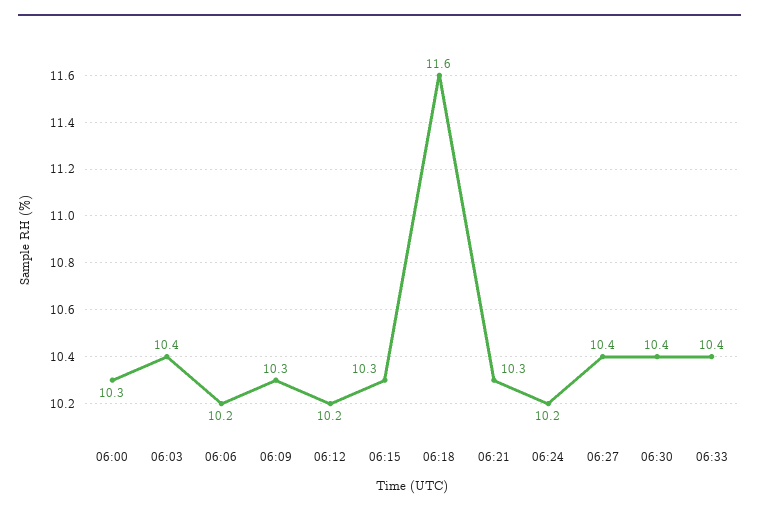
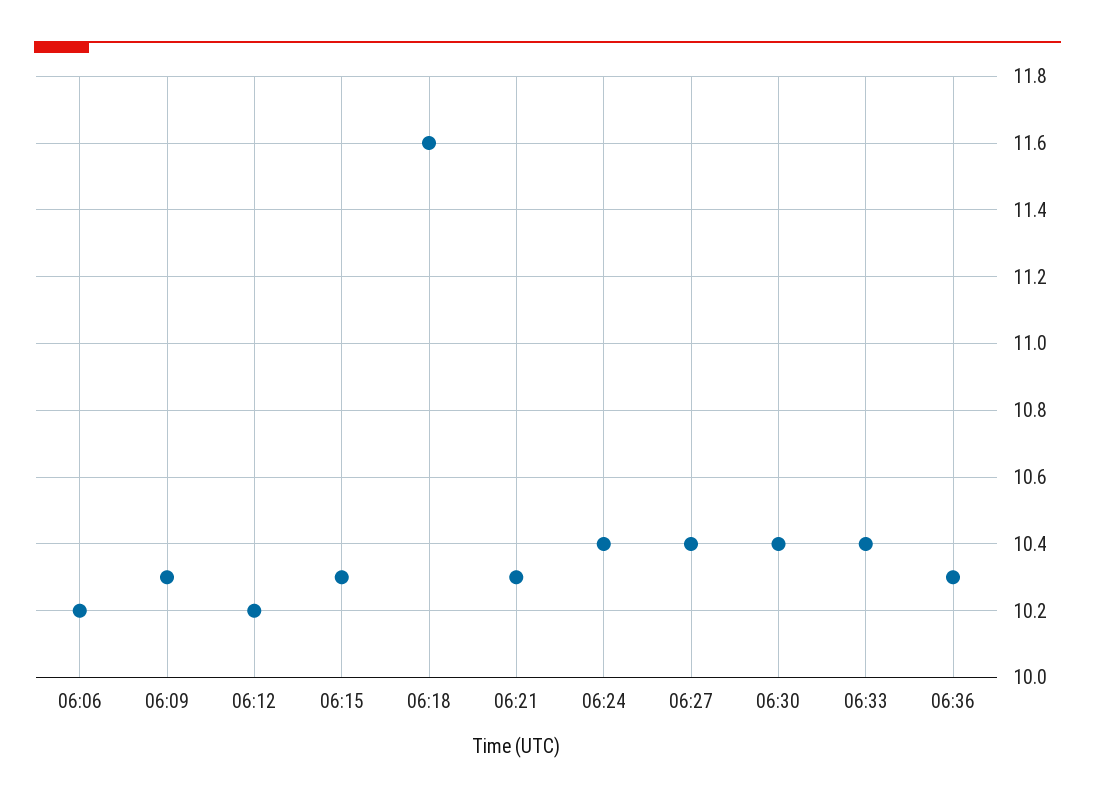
06:00: 10.3 -> none
06:03: 10.4 -> none
06:24: 10.2 -> 10.4
06:36: none -> 10.3

